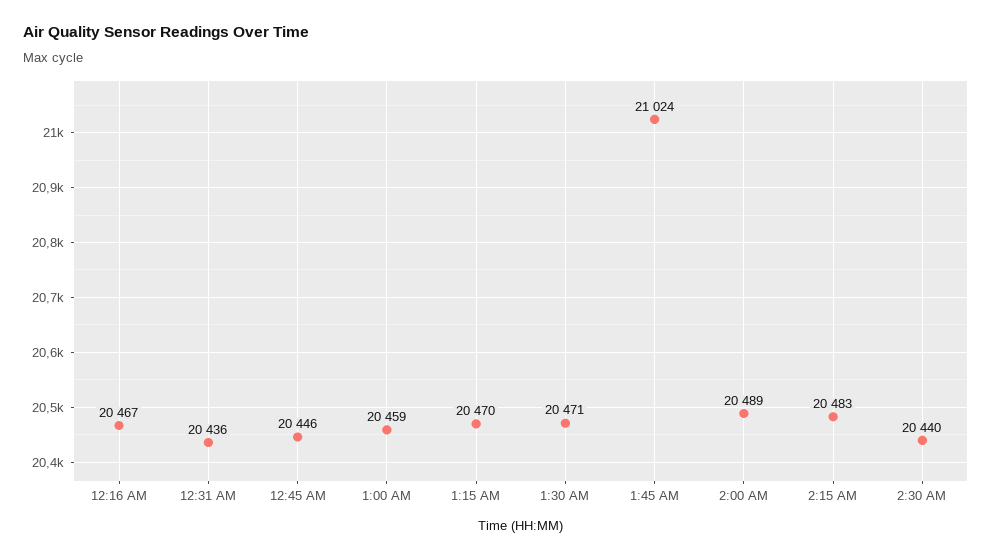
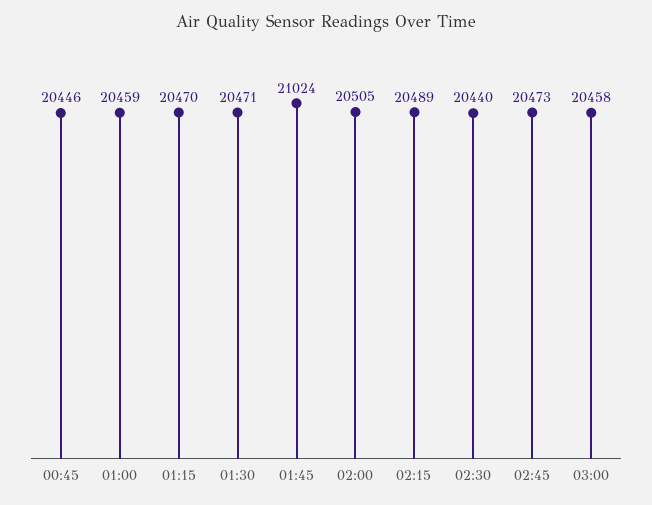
12:16 AM: 20467 -> none
12:31 AM: 20436 -> none
2:00 AM: 20489 -> 20505
2:15 AM: 20483 -> 20489
02:45: none -> 20473
03:00: none -> 20458

